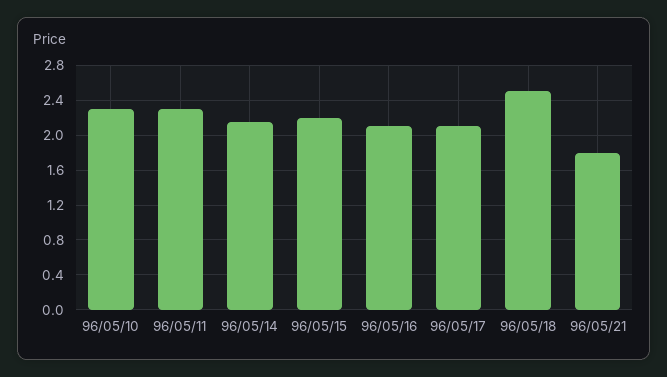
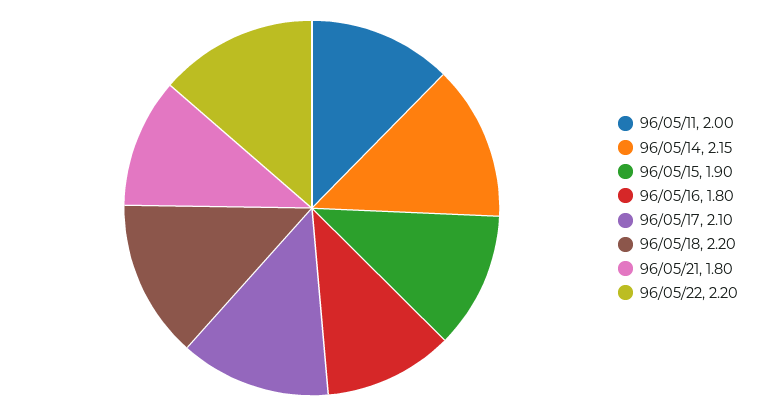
96/05/10: 2.3 -> none
96/05/11: 2.3 -> 2
96/05/15: 2.2 -> 1.9
96/05/16: 2.1 -> 1.8
96/05/18: 2.5 -> 2.2
96/05/22: none -> 2.2

